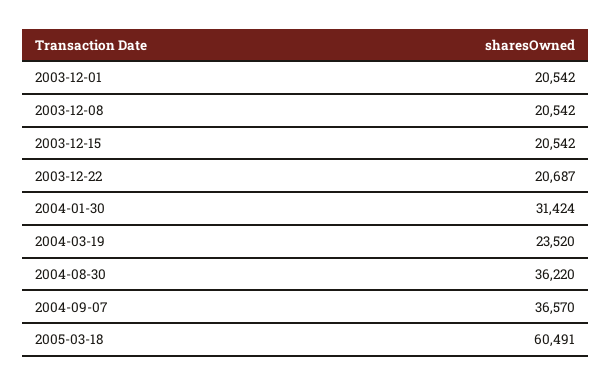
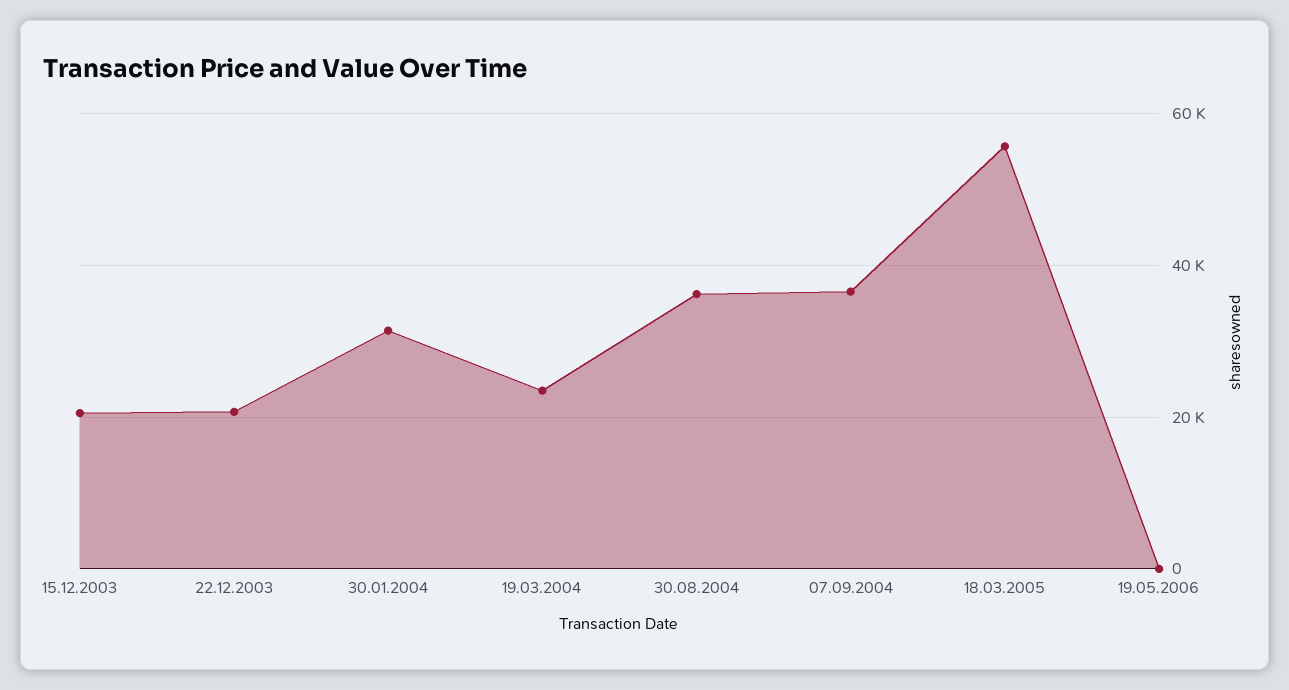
2003-12-01: 20542 -> none
2003-12-08: 20542 -> none
2005-03-18: 60491 -> 56000
19.05.2006: none -> 0

